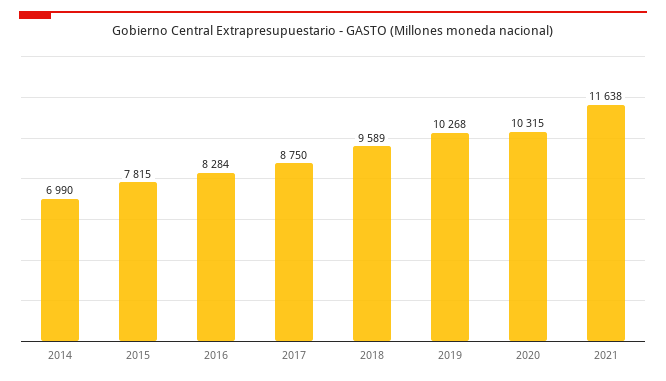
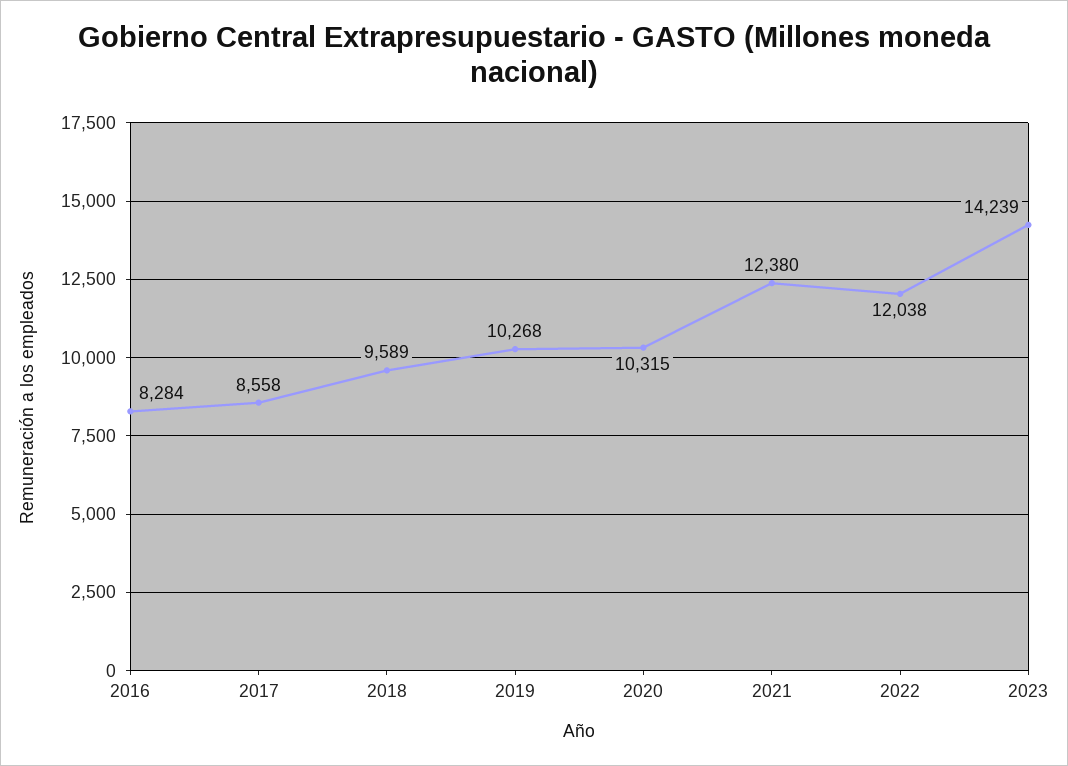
2014: 6990 -> none
2015: 7815 -> none
2017: 8750 -> 8558
2021: 11638 -> 12380
2022: none -> 12038
2023: none -> 14239

